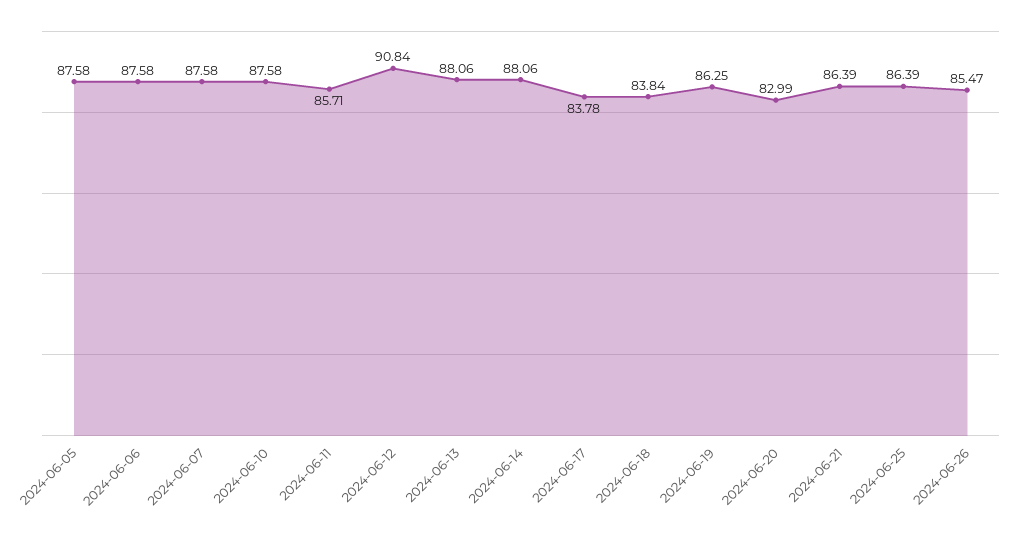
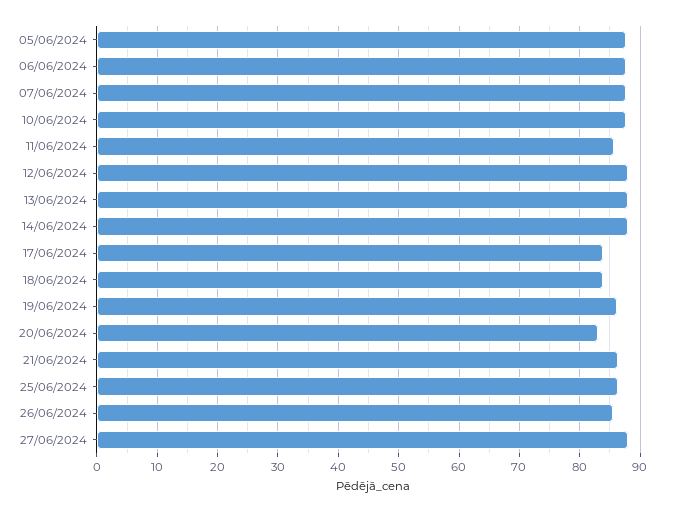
2024-06-12: 90.84 -> 88
27/06/2024: none -> 88

